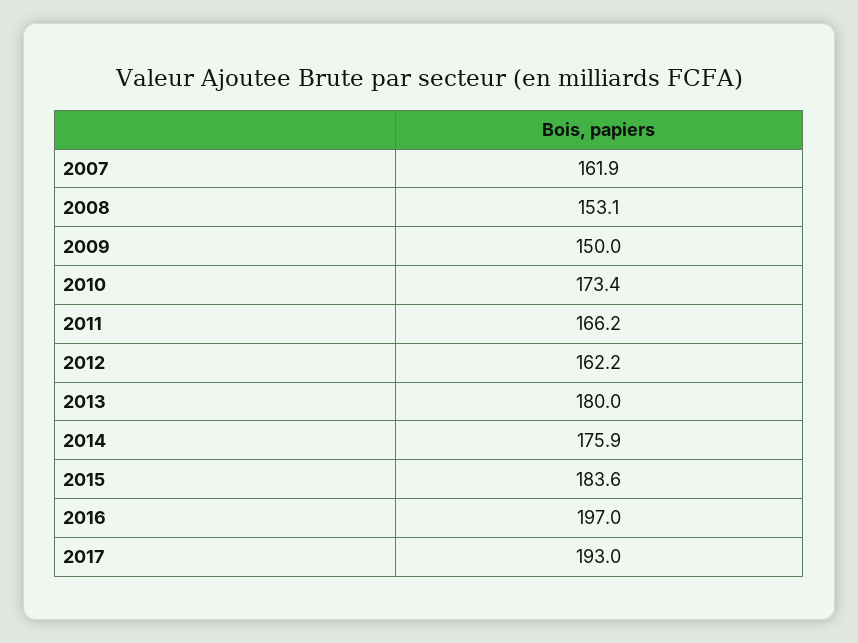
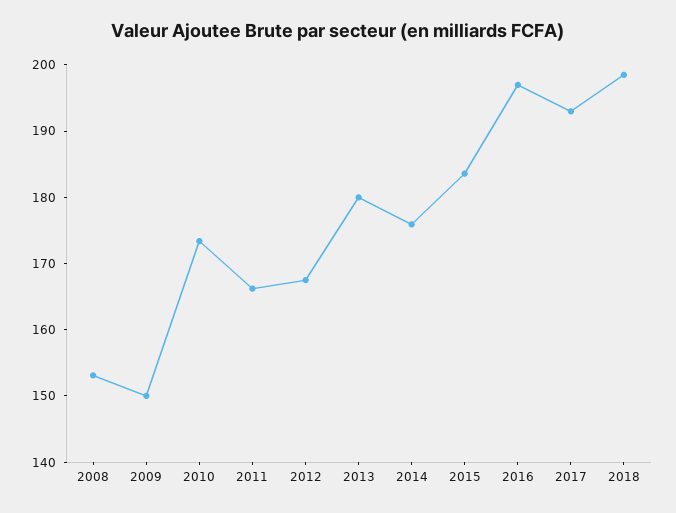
2007: 161.9 -> none
2012: 162.2 -> 168
2018: none -> 198

